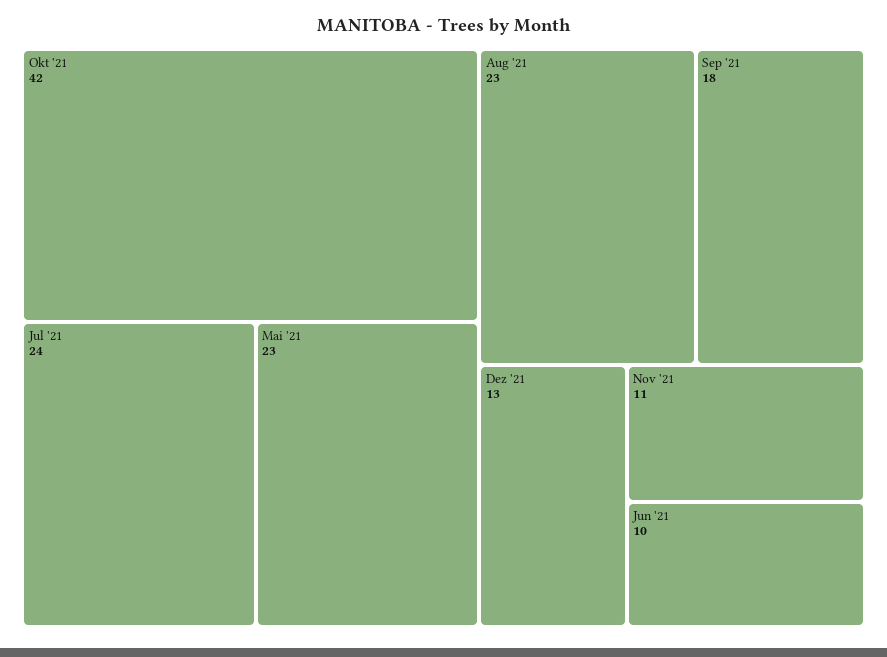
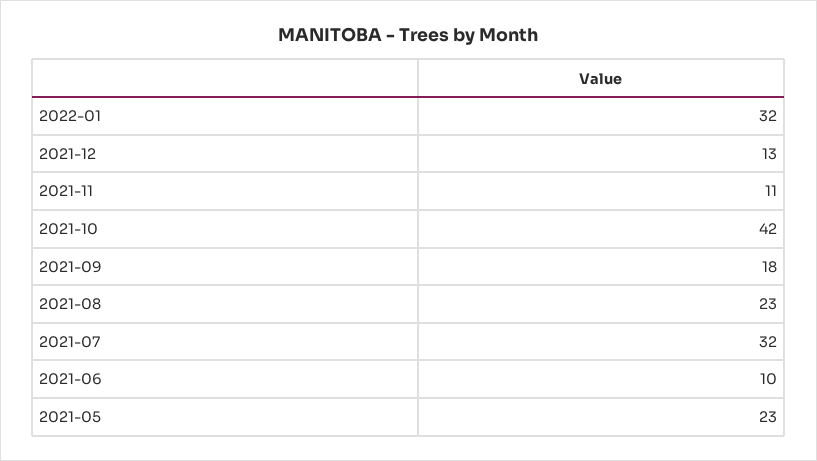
Jul '21: 24 -> 32
2022-01: none -> 32

